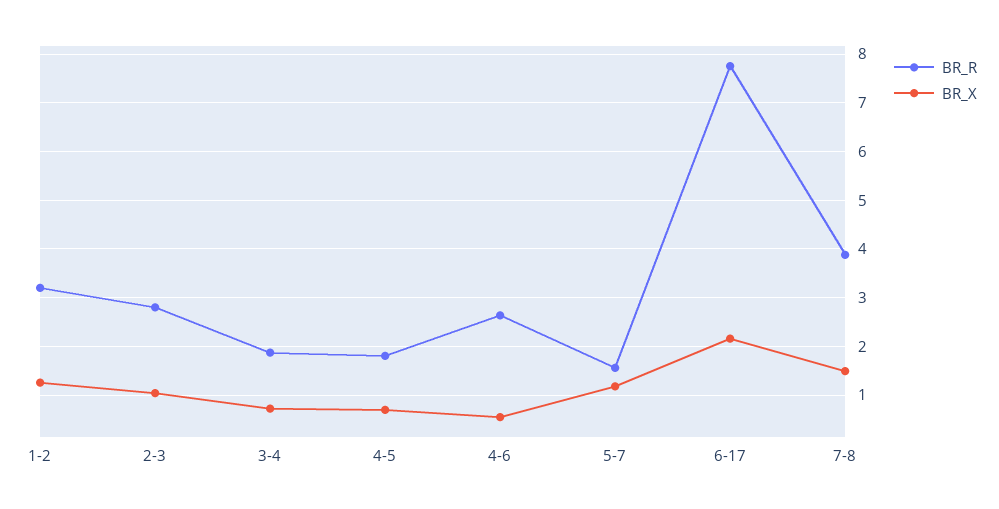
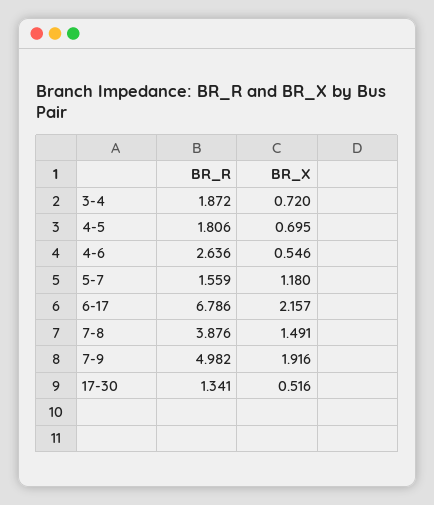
BR_R, 1-2: 3.2 -> none
BR_X, 1-2: 1.2 -> none
BR_R, 2-3: 2.8 -> none
BR_X, 2-3: 1 -> none
BR_R, 6-17: 7.8 -> 6.786
BR_R, 7-9: none -> 4.982
BR_X, 7-9: none -> 1.916
BR_R, 17-30: none -> 1.341
BR_X, 17-30: none -> 0.516

